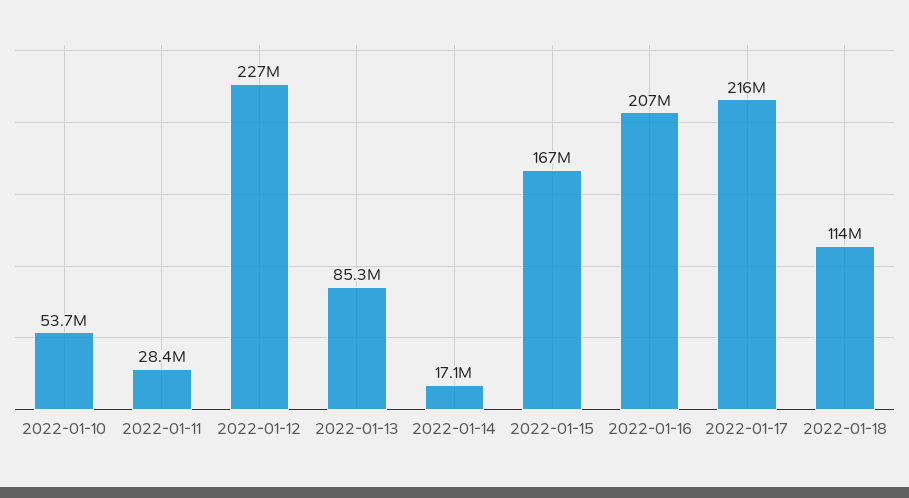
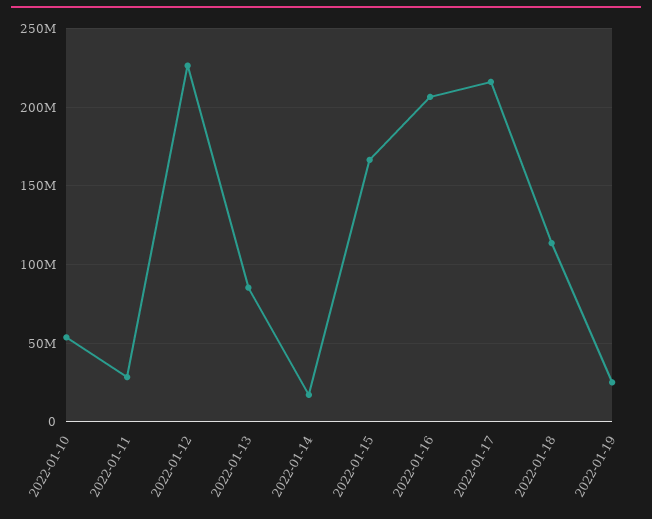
2022-01-19: none -> 25000000

